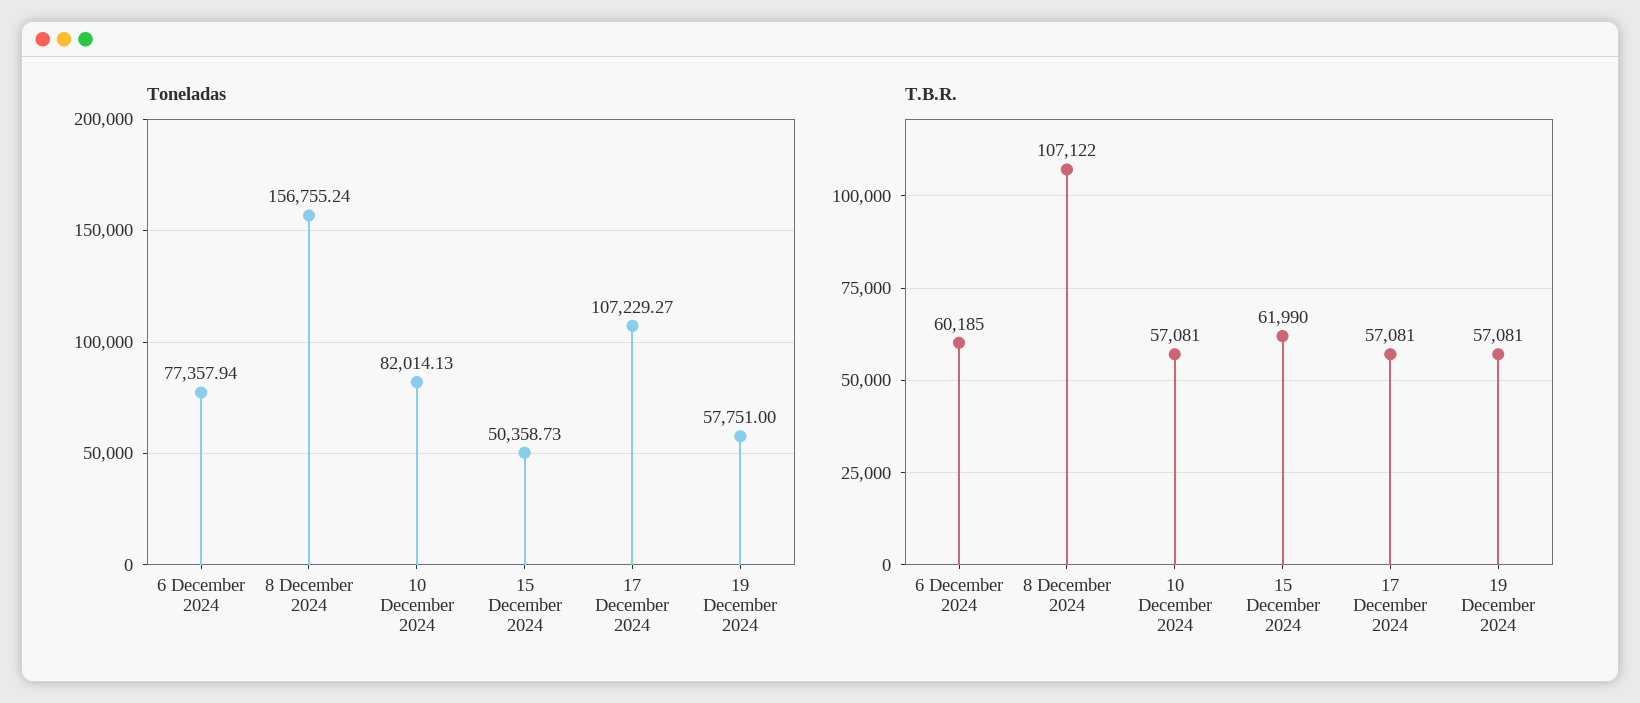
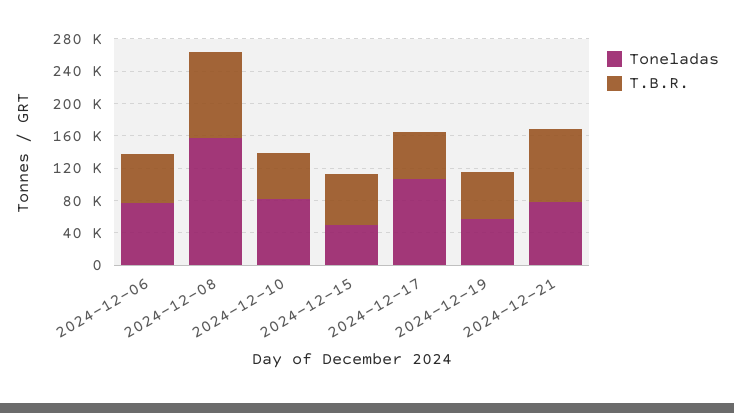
Toneladas, 2024-12-21: none -> 80000
T.B.R., 2024-12-21: none -> 90000

